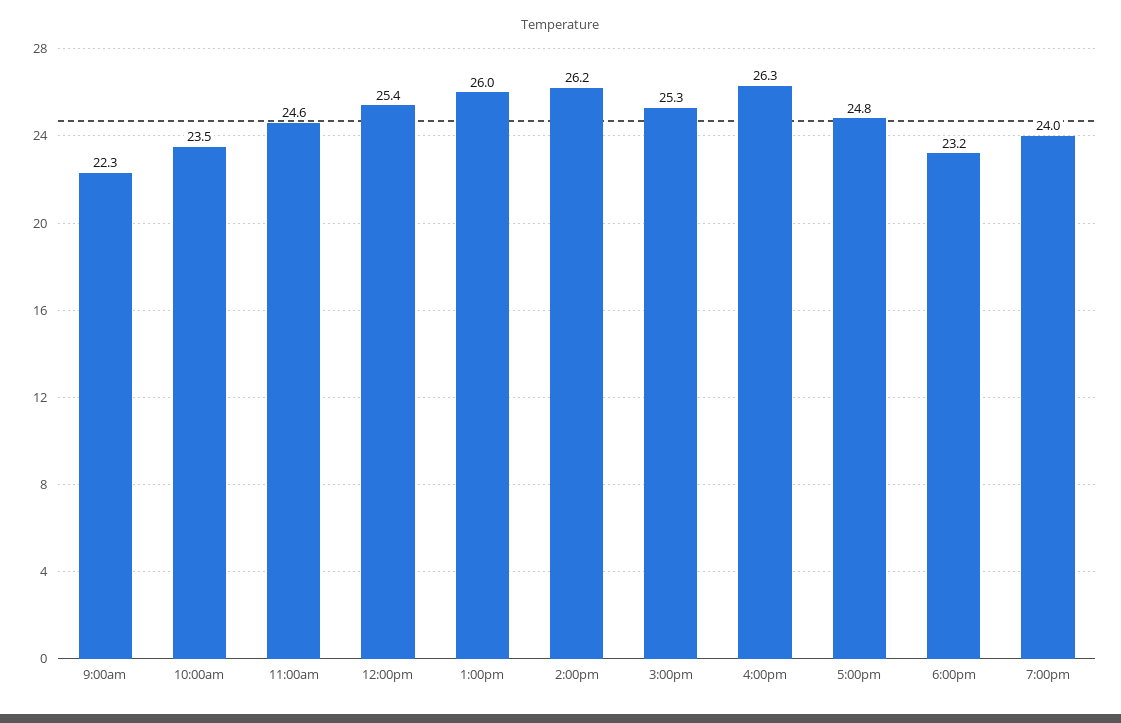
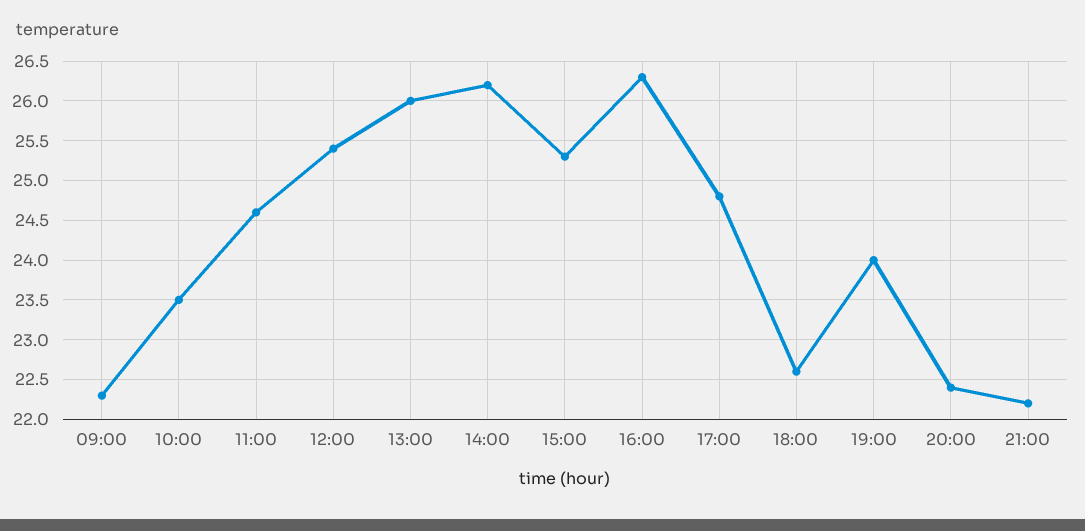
6:00pm: 23.2 -> 22.6
20:00: none -> 22.4
21:00: none -> 22.2

